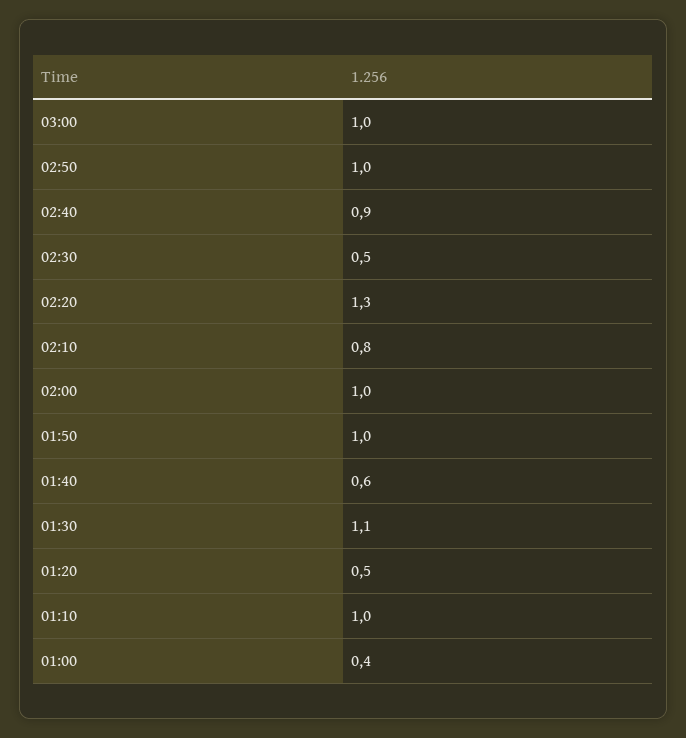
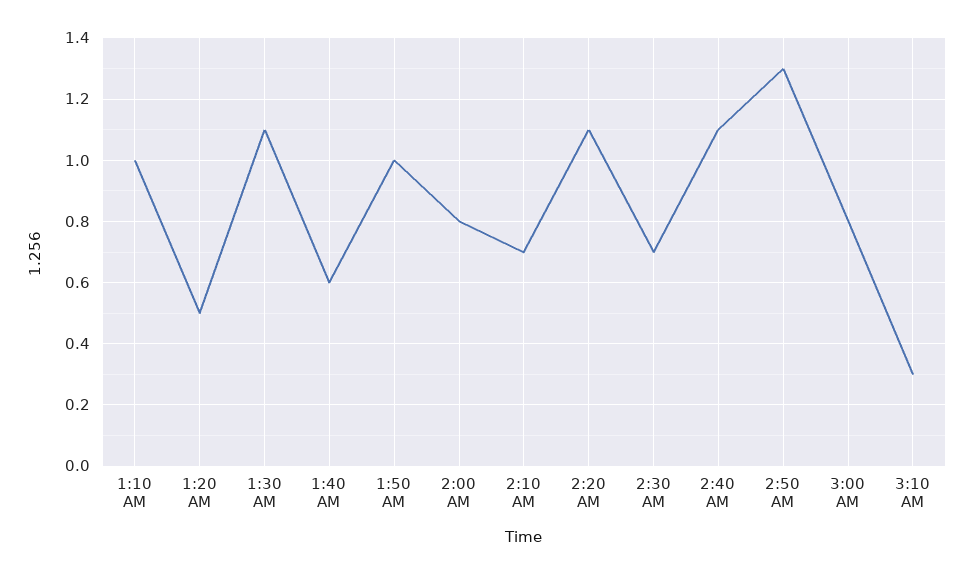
03:00: 1 -> 0.8
02:50: 1 -> 1.3
02:40: 0.9 -> 1.1
02:30: 0.5 -> 0.7
02:20: 1.3 -> 1.1
02:10: 0.8 -> 0.7
02:00: 1 -> 0.8
01:00: 0.4 -> none
3:10 AM: none -> 0.3

